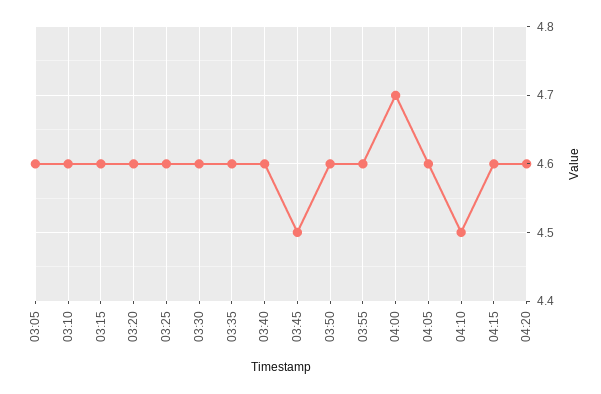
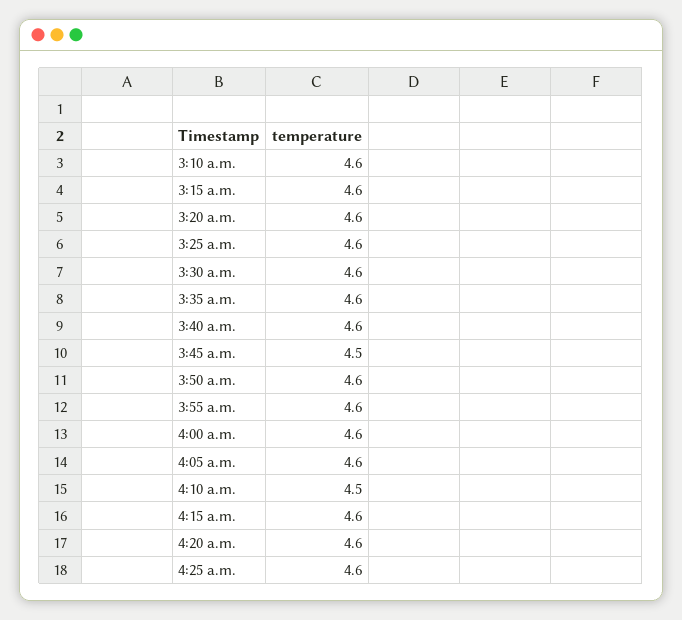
03:05: 4.6 -> none
04:00: 4.7 -> 4.6
4:25 a.m.: none -> 4.6

